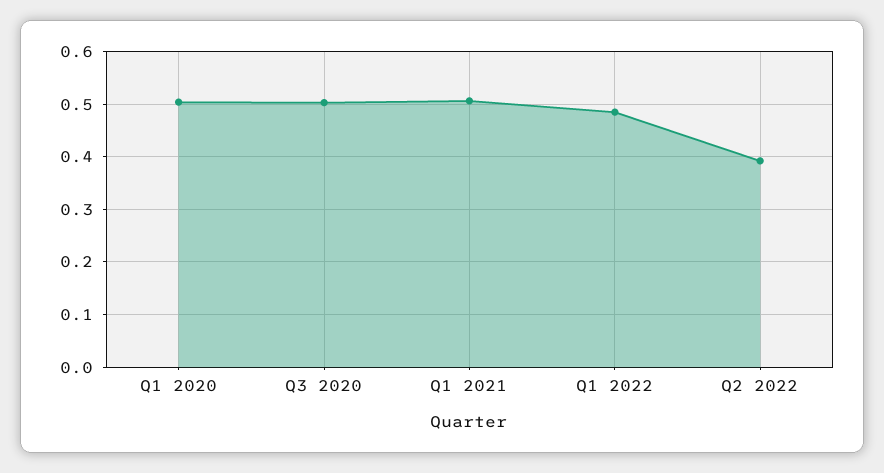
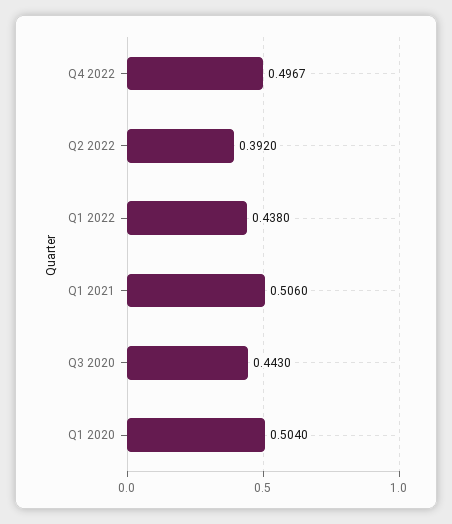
Q3 2020: 0.5 -> 0.443
Q1 2022: 0.48 -> 0.438
Q4 2022: none -> 0.4967

